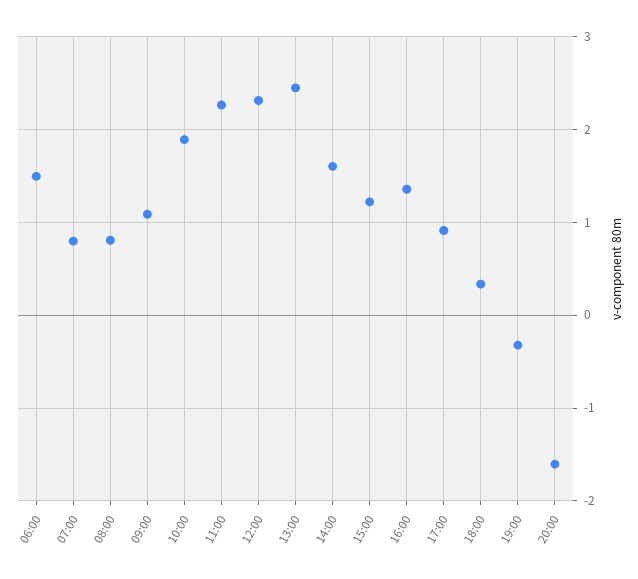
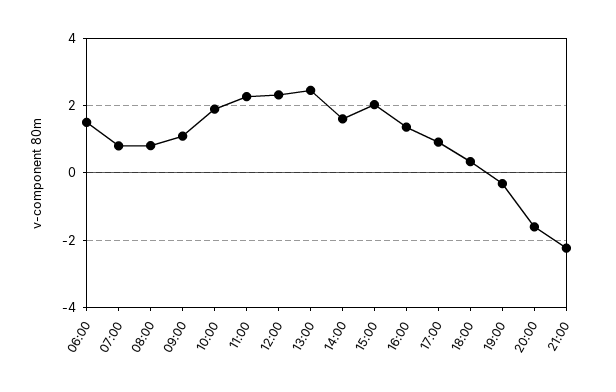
15:00: 1.2 -> 2
21:00: none -> -2.2

